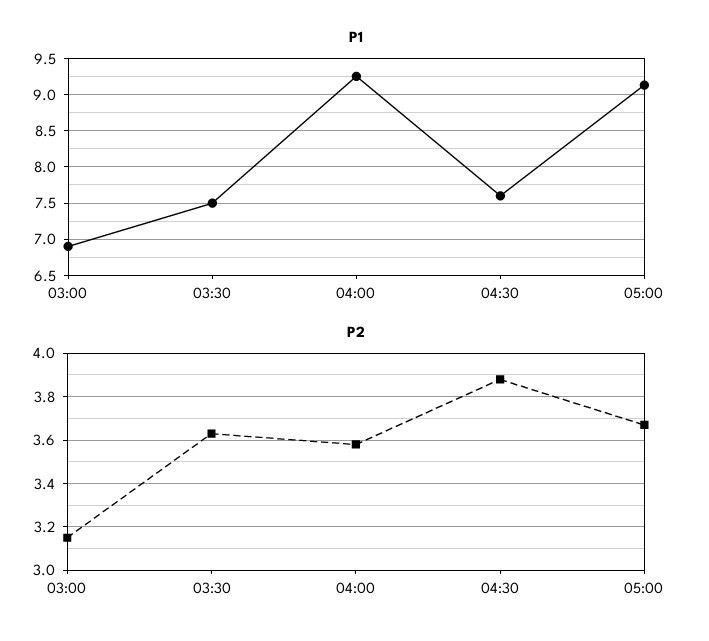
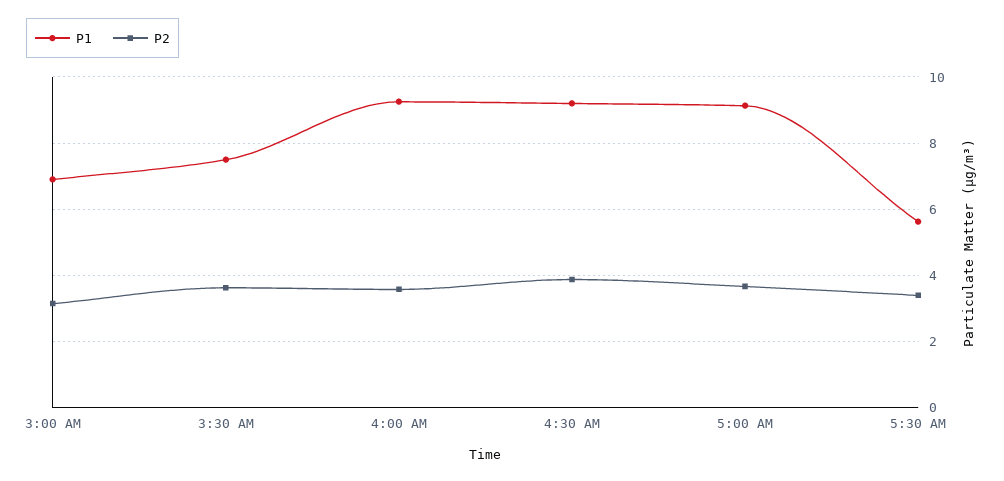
P1, 04:30: 7.6 -> 9.2
P1, 5:30 AM: none -> 5.6
P2, 5:30 AM: none -> 3.4

